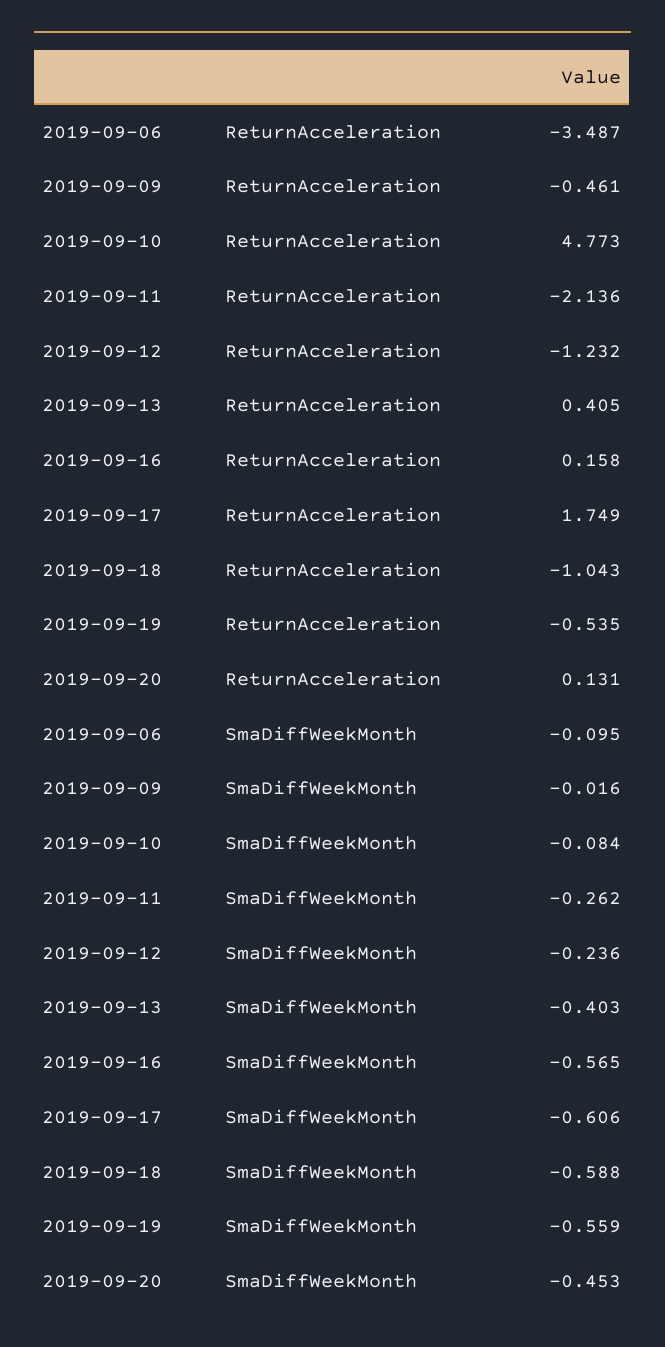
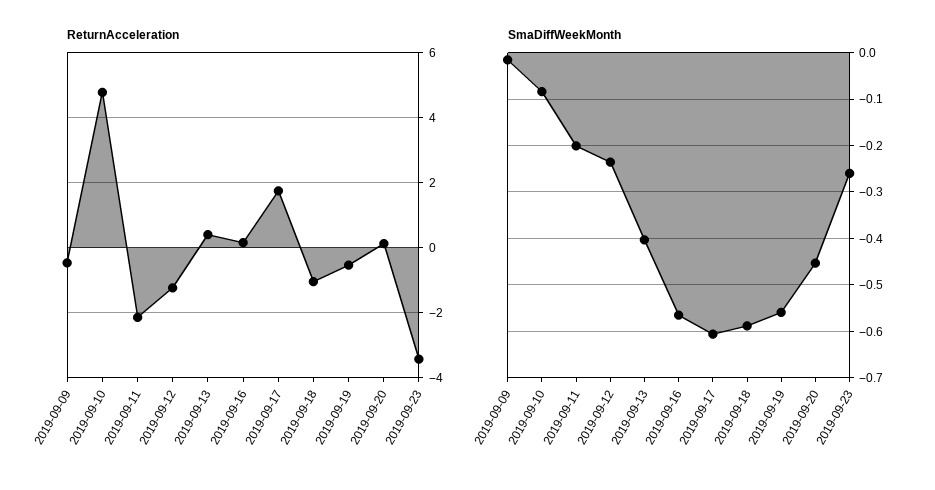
ReturnAcceleration, 2019-09-06: -3.487 -> none
SmaDiffWeekMonth, 2019-09-06: -0.095 -> none
SmaDiffWeekMonth, 2019-09-11: -0.262 -> -0.2
ReturnAcceleration, 2019-09-23: none -> -3.4
SmaDiffWeekMonth, 2019-09-23: none -> -0.26

